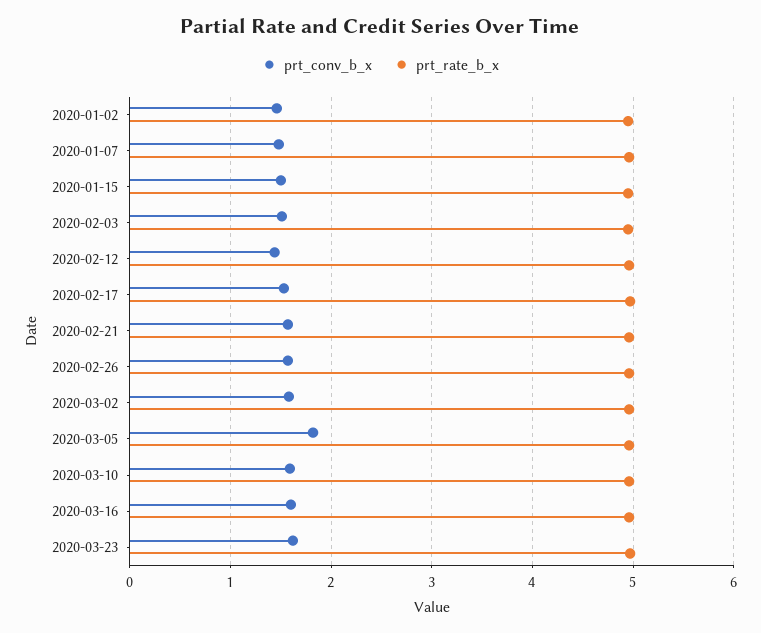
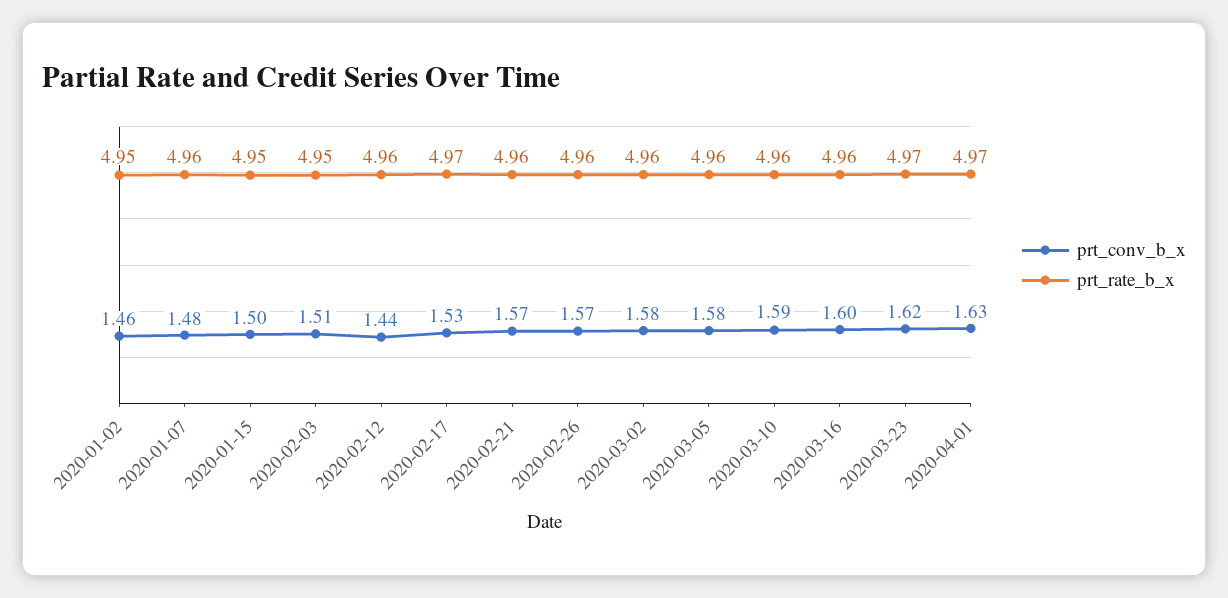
prt_conv_b_x, 2020-03-05: 1.8 -> 1.58
prt_conv_b_x, 2020-04-01: none -> 1.63
prt_rate_b_x, 2020-04-01: none -> 4.97

